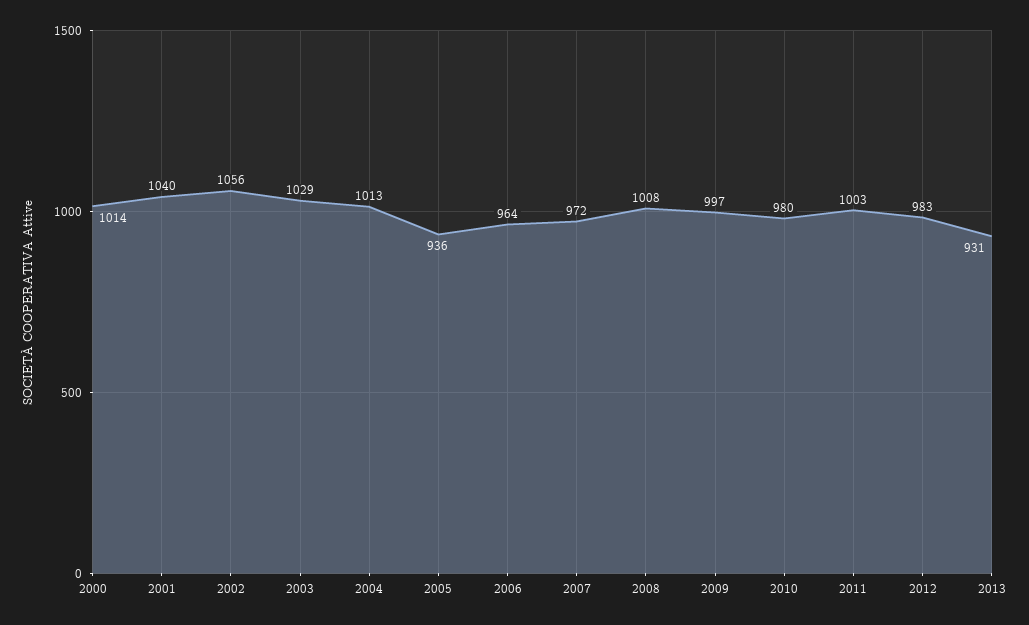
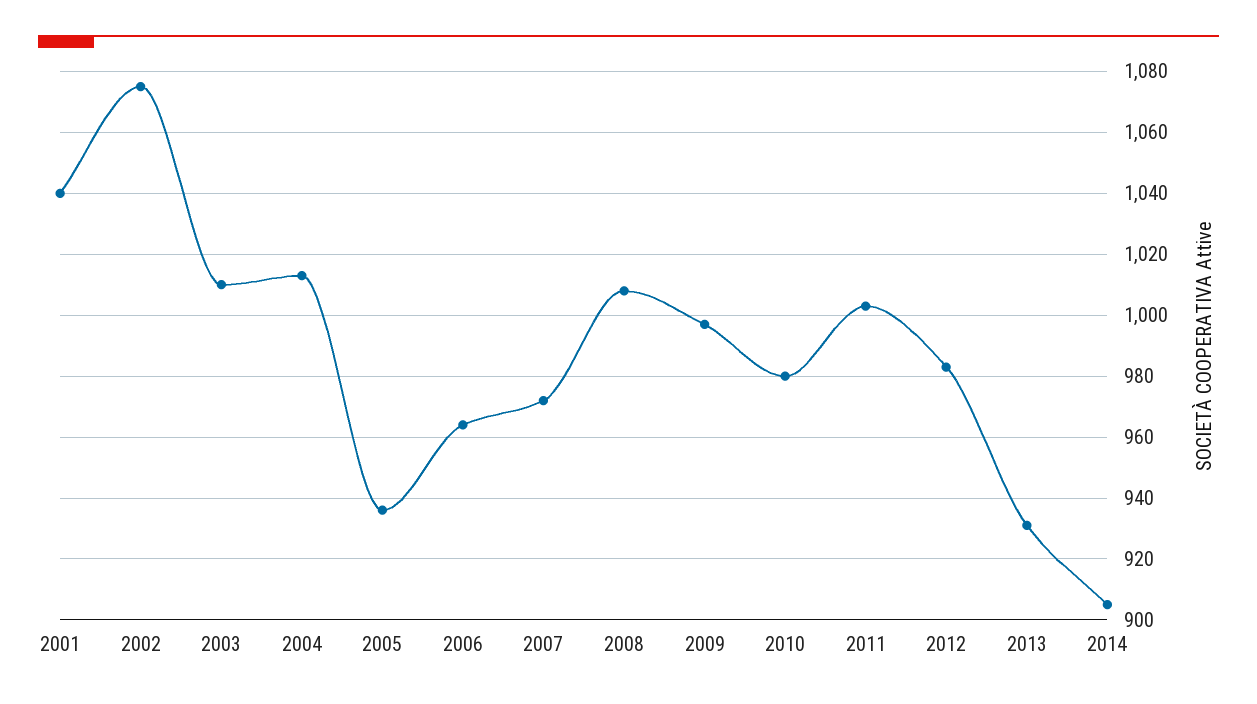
2000: 1014 -> none
2002: 1056 -> 1075
2003: 1029 -> 1010
2014: none -> 905

